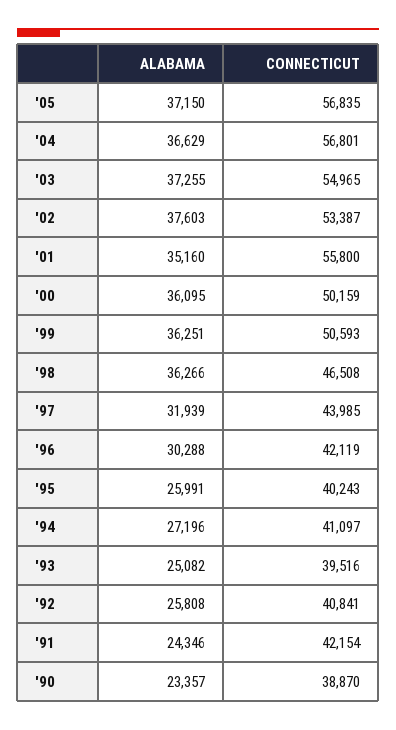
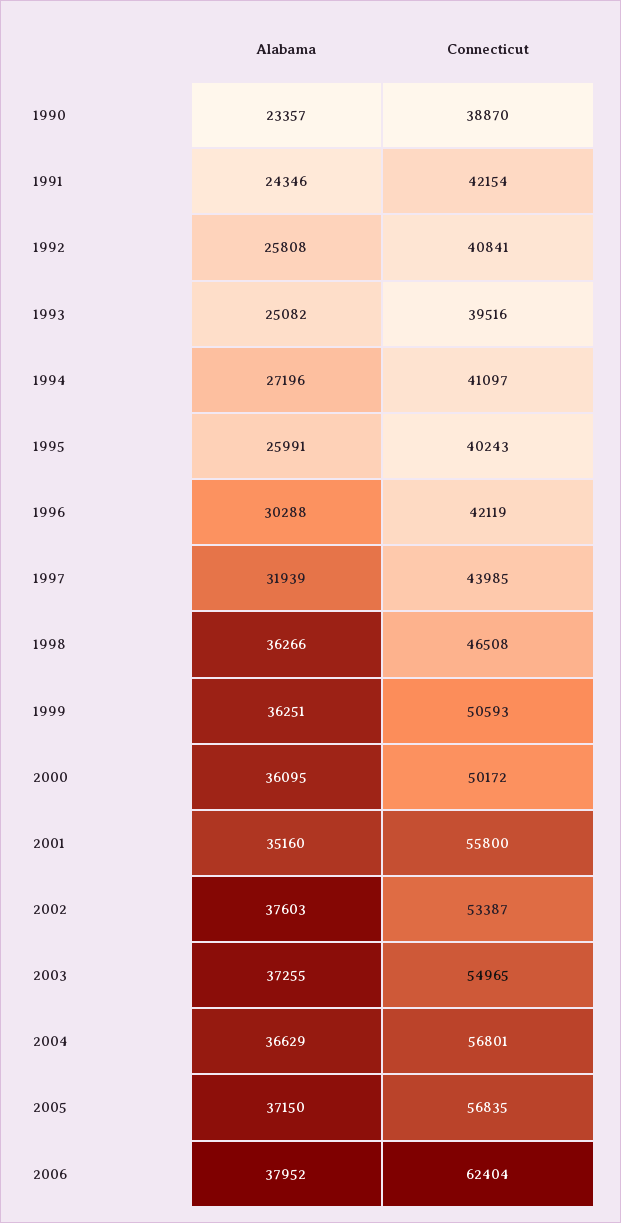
CONNECTICUT, '00: 50159 -> 50172
ALABAMA, 2006: none -> 37952
CONNECTICUT, 2006: none -> 62404

